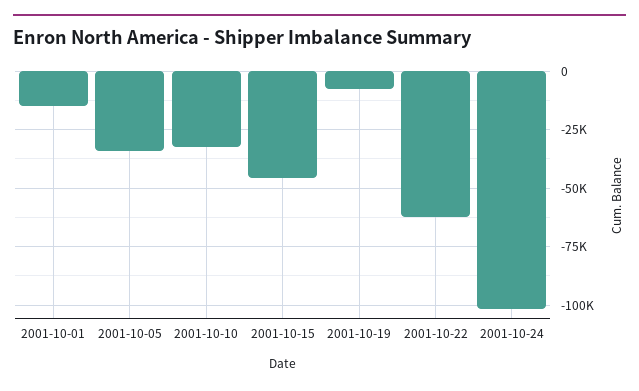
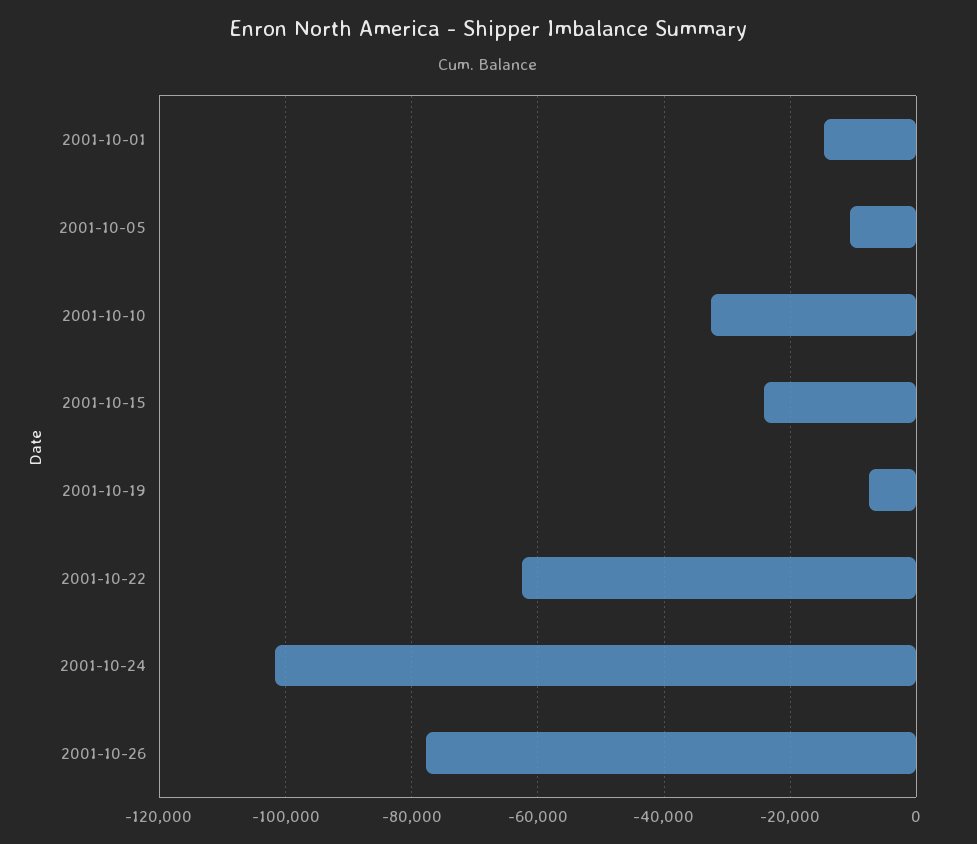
2001-10-05: -35000 -> -10000
2001-10-15: -45000 -> -24000
2001-10-26: none -> -78000

